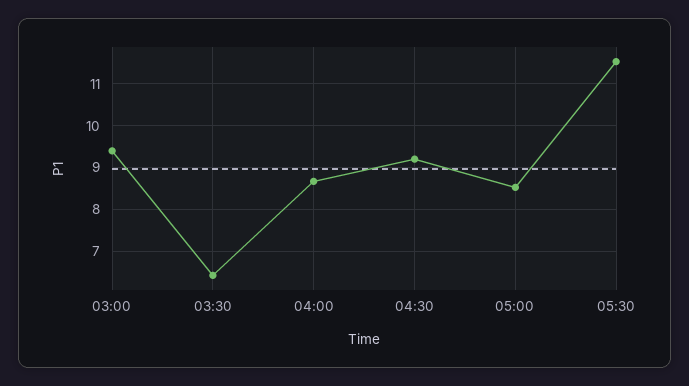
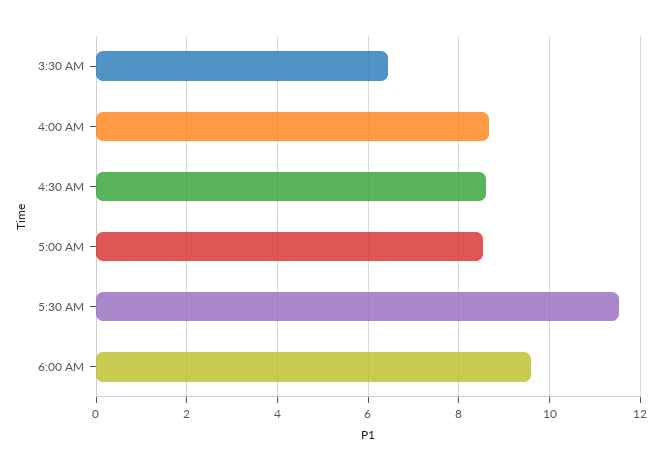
03:00: 9.4 -> none
04:30: 9.2 -> 8.6
6:00 AM: none -> 9.6

